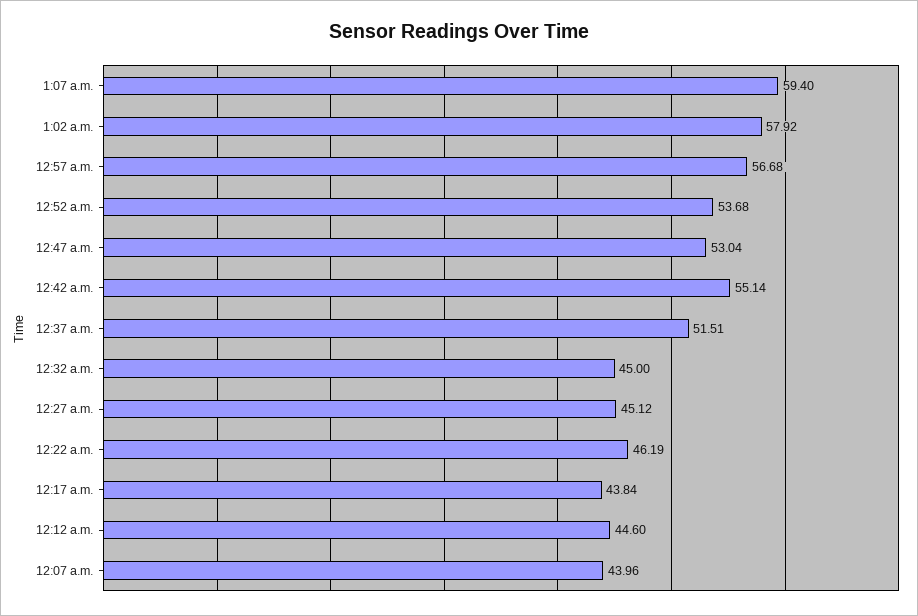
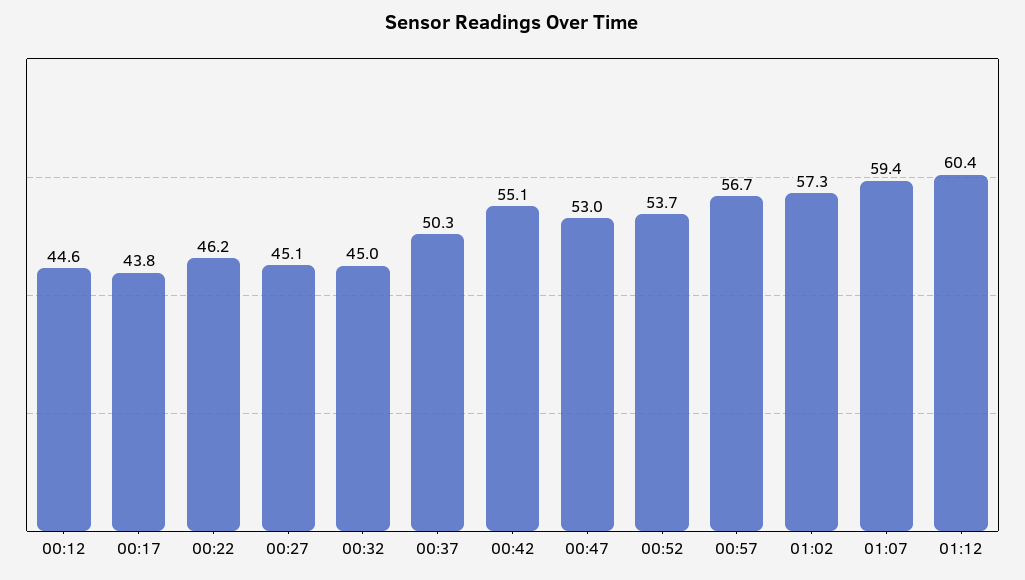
1:02 a.m.: 57.92 -> 57.3
12:37 a.m.: 51.51 -> 50.3
12:07 a.m.: 43.96 -> none
01:12: none -> 60.4

